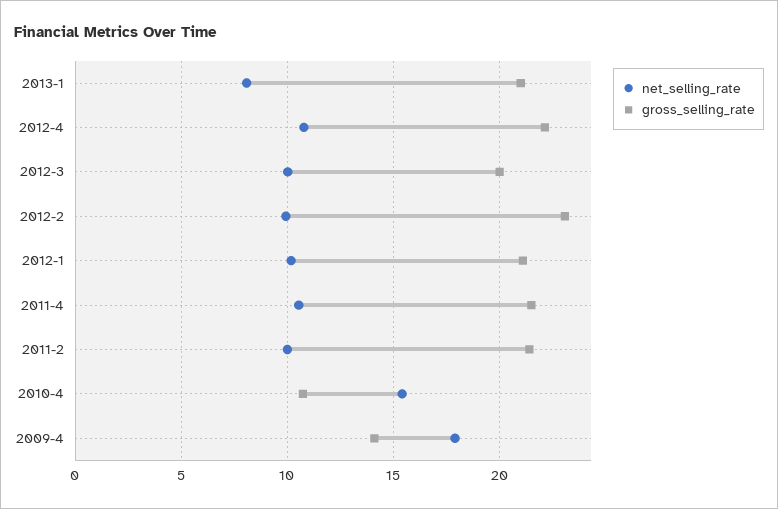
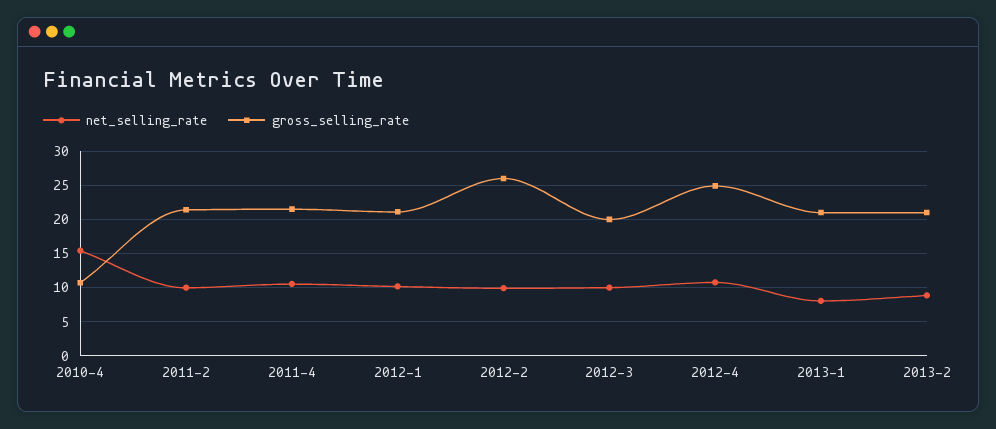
gross_selling_rate, 2012-4: 22 -> 25
gross_selling_rate, 2012-2: 23 -> 26
net_selling_rate, 2009-4: 18 -> none
gross_selling_rate, 2009-4: 14 -> none
net_selling_rate, 2013-2: none -> 9
gross_selling_rate, 2013-2: none -> 21

